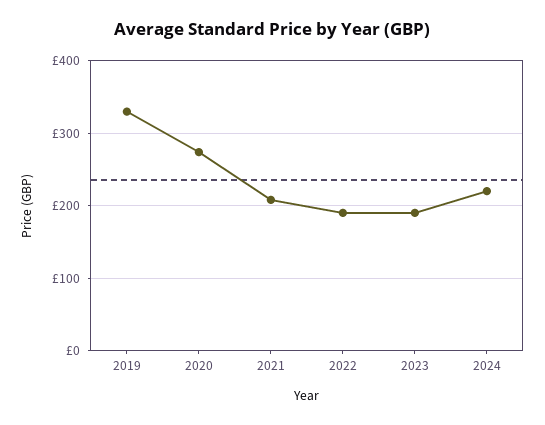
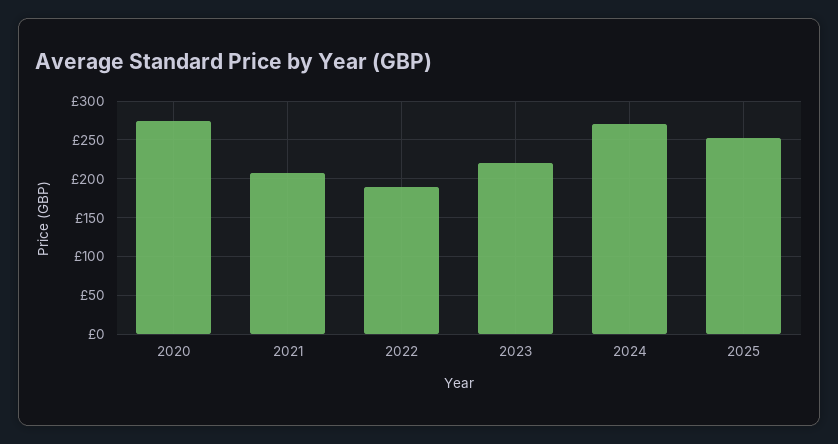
2019: 330 -> none
2023: 190 -> 220
2024: 220 -> 270
2025: none -> 250

